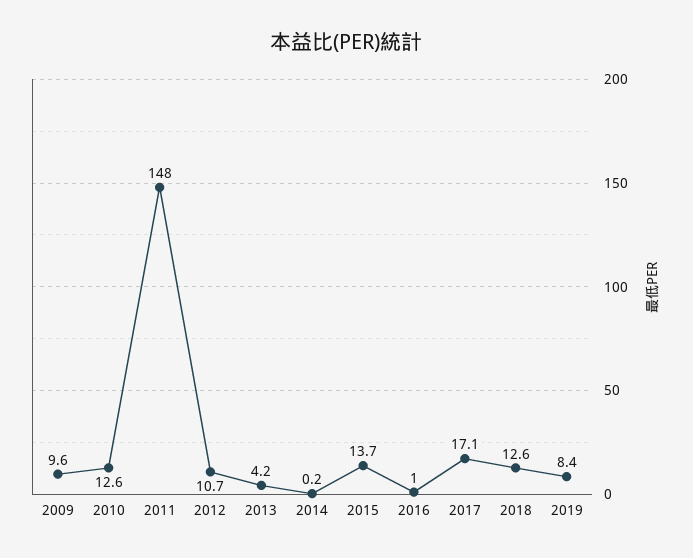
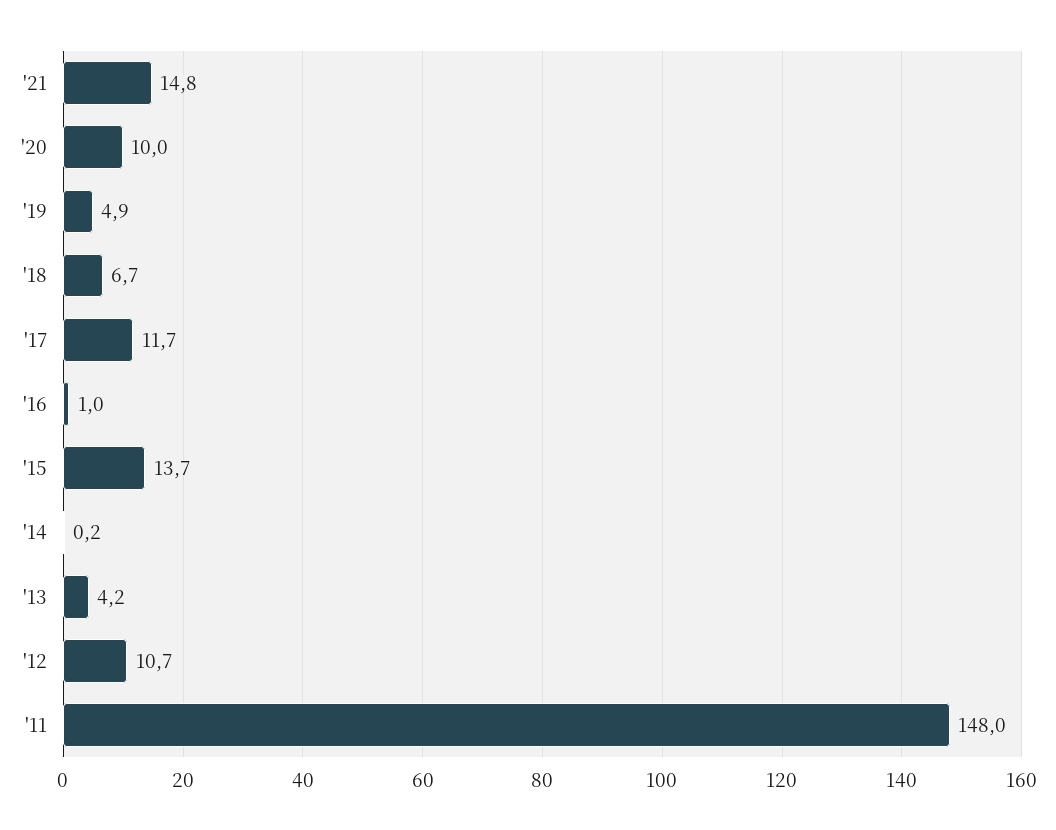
2009: 9.6 -> none
2010: 12.6 -> none
2017: 17.1 -> 11.7
2018: 12.6 -> 6.7
2019: 8.4 -> 4.9
'21: none -> 14.8
'20: none -> 10

